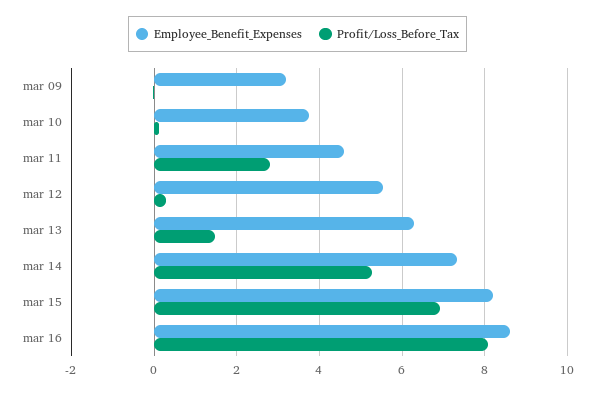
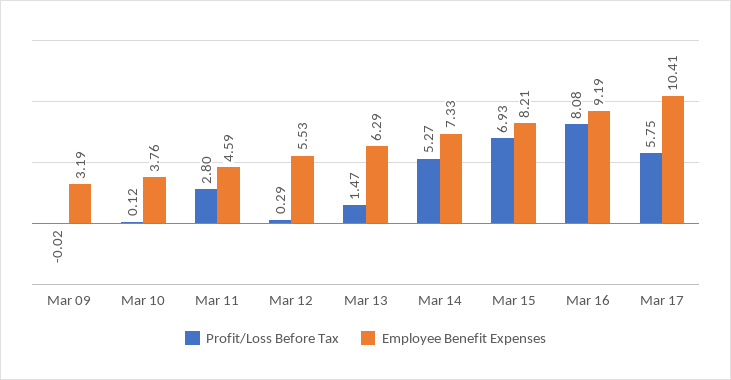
Employee_Benefit_Expenses, mar 16: 8.6 -> 9.19
Profit/Loss_Before_Tax, Mar 17: none -> 5.75
Employee_Benefit_Expenses, Mar 17: none -> 10.41

